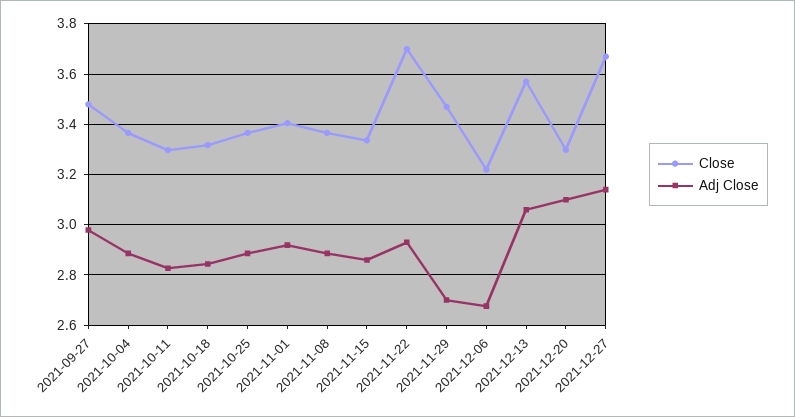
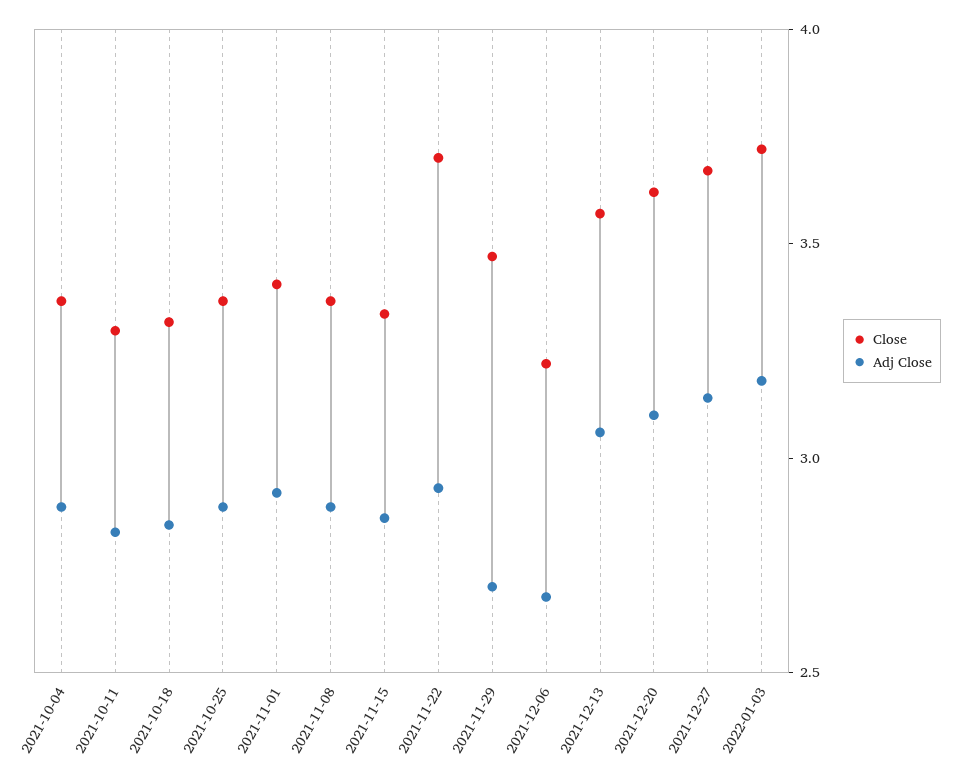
Close, 2021-09-27: 3.475 -> none
Adj Close, 2021-09-27: 2.975 -> none
Close, 2021-12-20: 3.3 -> 3.6
Close, 2022-01-03: none -> 3.7
Adj Close, 2022-01-03: none -> 3.2

